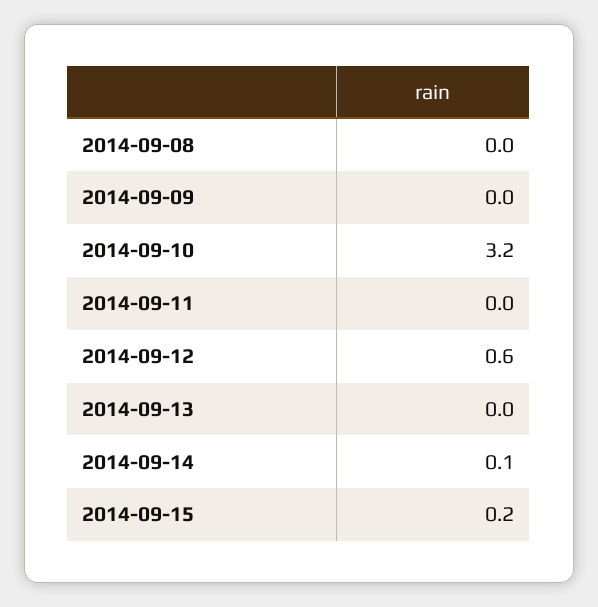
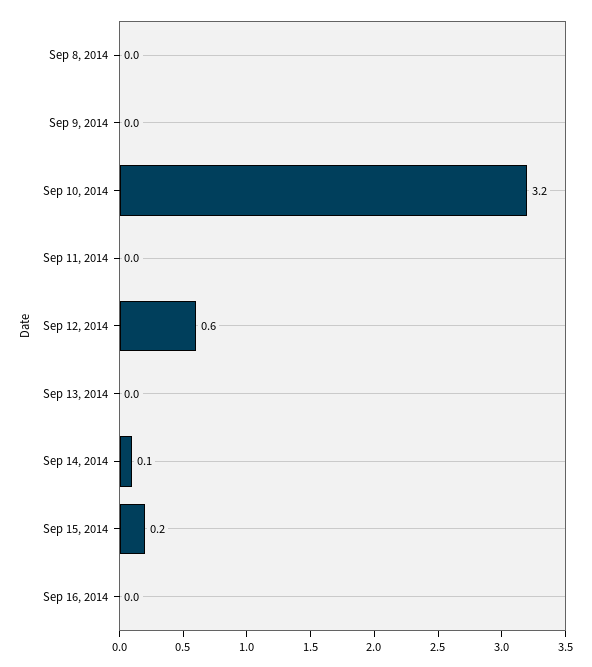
Sep 16, 2014: none -> 0

